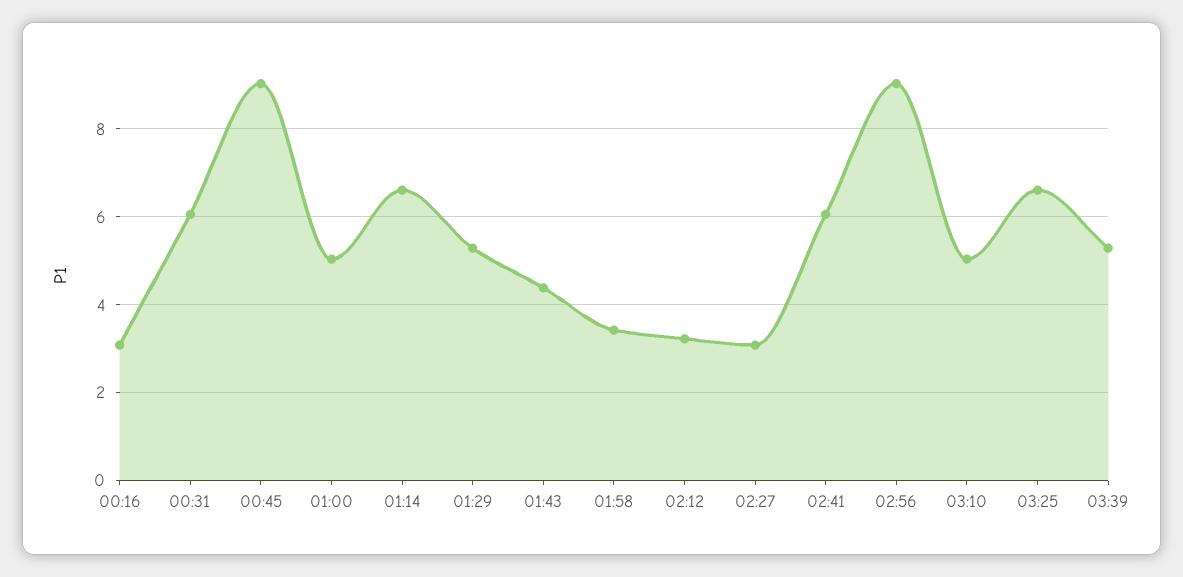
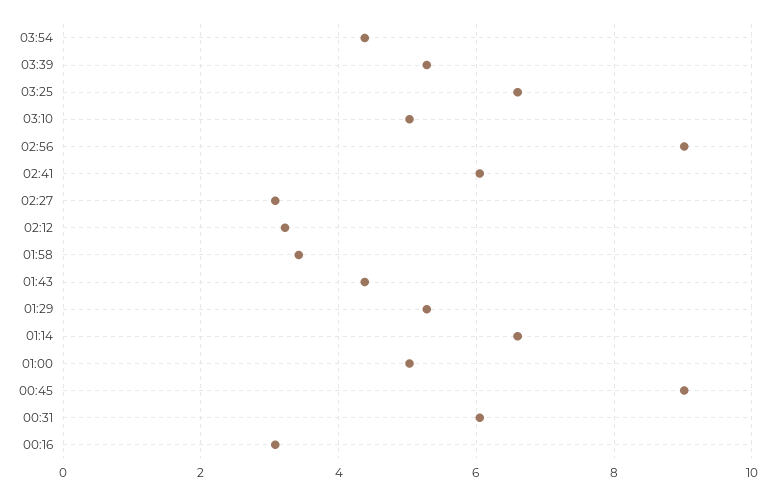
03:54: none -> 4.4

